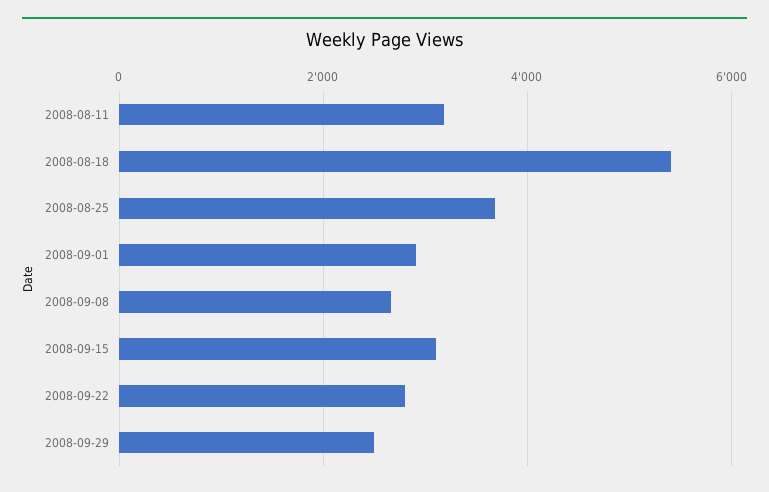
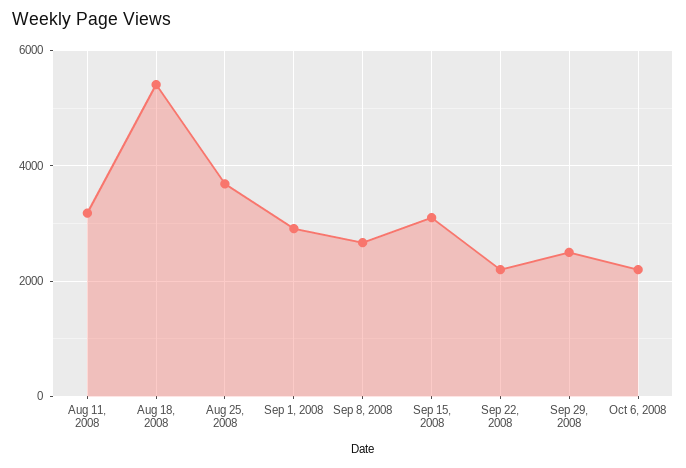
2008-09-22: 2800 -> 2200
Oct 6, 2008: none -> 2200

